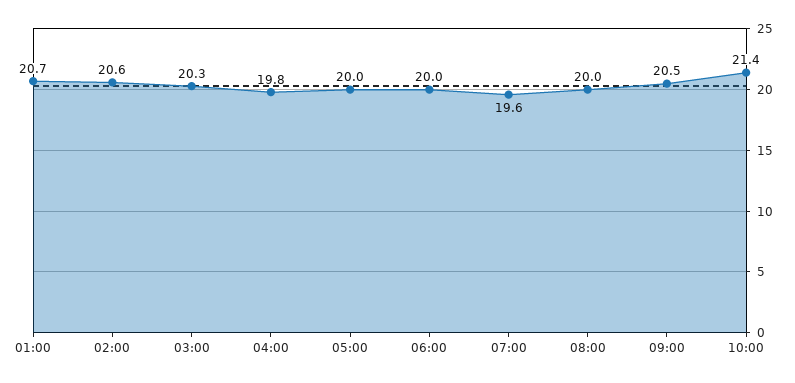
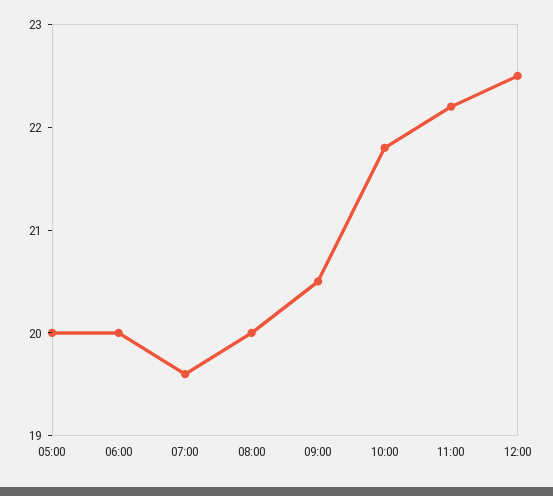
01:00: 20.7 -> none
02:00: 20.6 -> none
03:00: 20.3 -> none
04:00: 19.8 -> none
10:00: 21.4 -> 21.8
11:00: none -> 22.2
12:00: none -> 22.5

